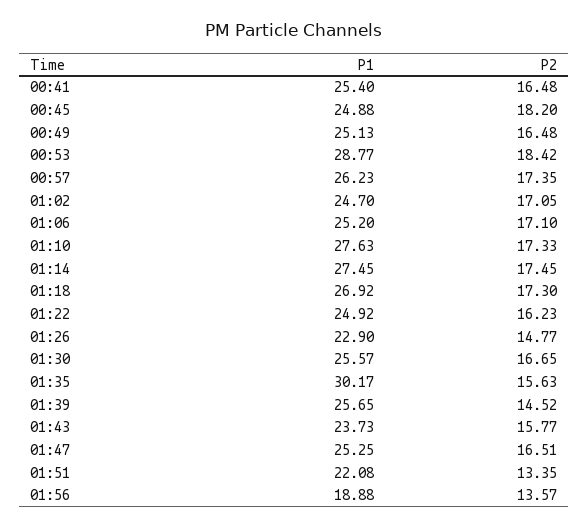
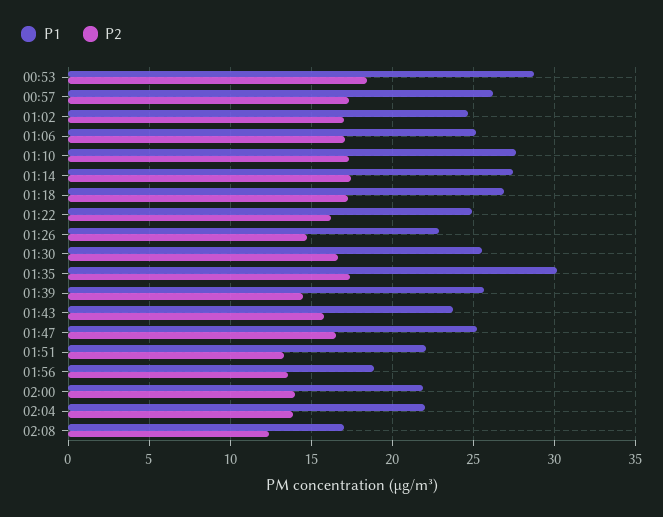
P1, 00:41: 25.4 -> none
P2, 00:41: 16.48 -> none
P1, 00:45: 24.88 -> none
P2, 00:45: 18.2 -> none
P1, 00:49: 25.13 -> none
P2, 00:49: 16.48 -> none
P2, 01:35: 15.63 -> 17.5
P1, 02:00: none -> 22
P2, 02:00: none -> 14
P1, 02:04: none -> 22
P2, 02:04: none -> 14
P1, 02:08: none -> 17
P2, 02:08: none -> 12.5

